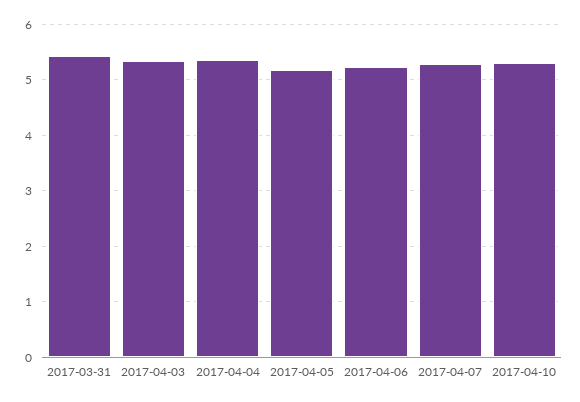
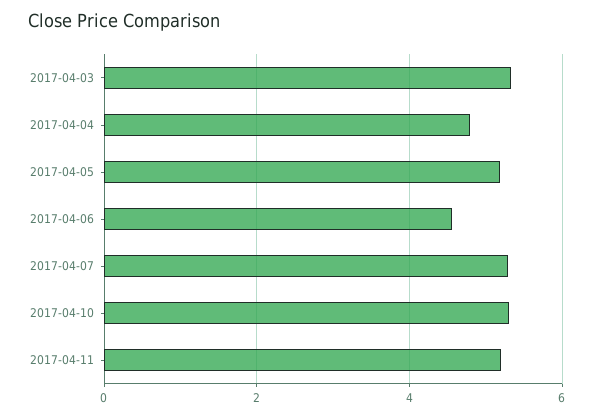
2017-03-31: 5.4 -> none
2017-04-04: 5.4 -> 4.8
2017-04-06: 5.2 -> 4.6
2017-04-11: none -> 5.2

